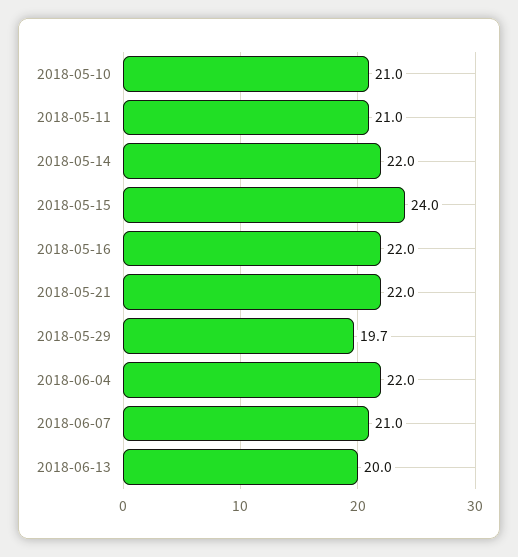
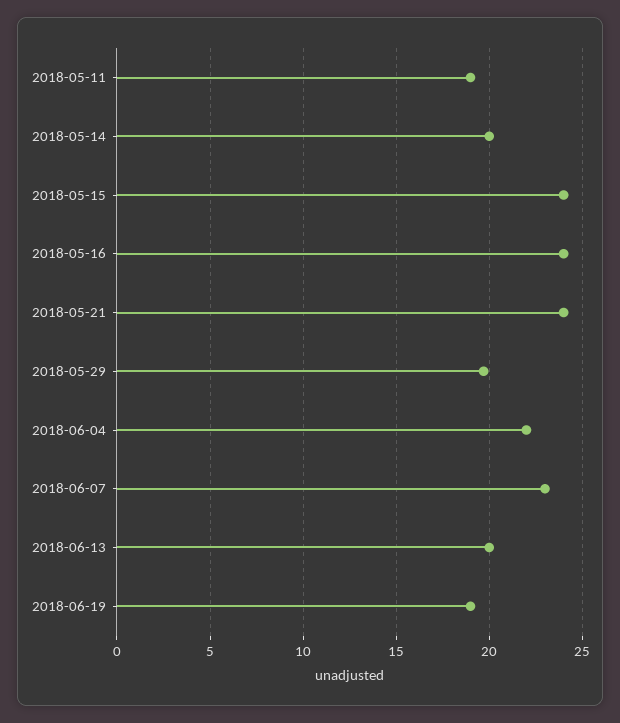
2018-05-10: 21 -> none
2018-05-11: 21 -> 19
2018-05-14: 22 -> 20
2018-05-16: 22 -> 24
2018-05-21: 22 -> 24
2018-06-07: 21 -> 23
2018-06-19: none -> 19

